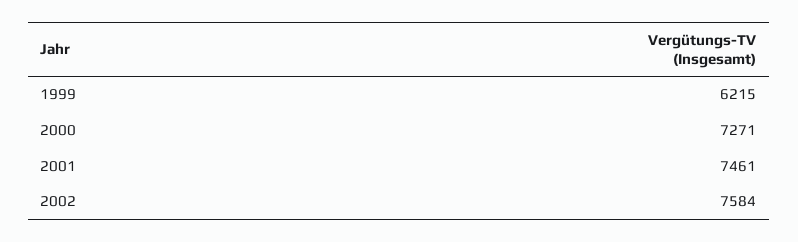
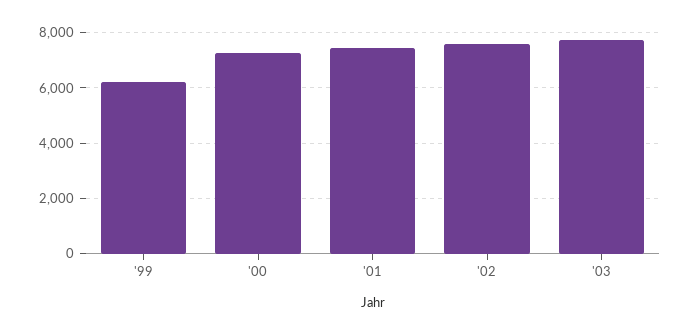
'03: none -> 7750

